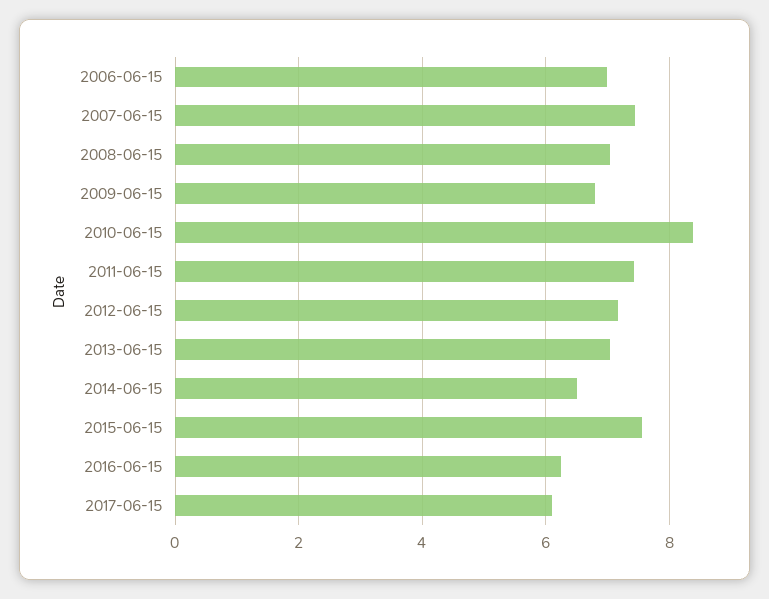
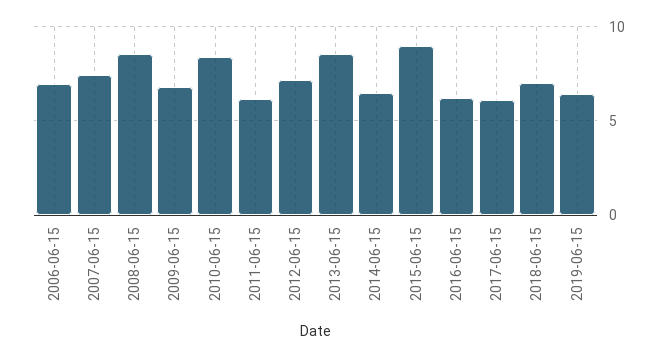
2008-06-15: 7 -> 8.5
2011-06-15: 7.4 -> 6
2013-06-15: 7 -> 8.5
2015-06-15: 7.6 -> 9
2018-06-15: none -> 7
2019-06-15: none -> 6.5

